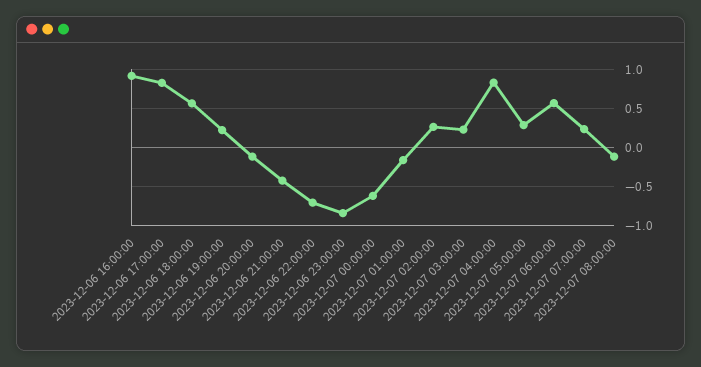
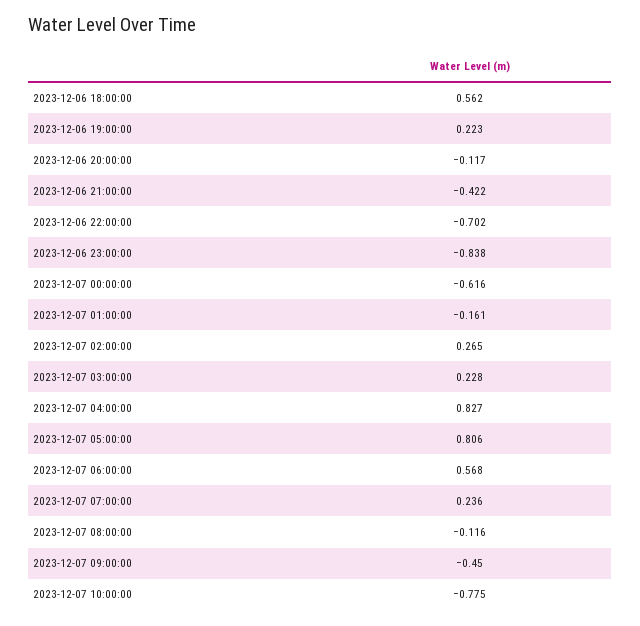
2023-12-06 16:00:00: 0.9 -> none
2023-12-06 17:00:00: 0.8 -> none
2023-12-07 05:00:00: 0.3 -> 0.806
2023-12-07 09:00:00: none -> -0.45
2023-12-07 10:00:00: none -> -0.775

